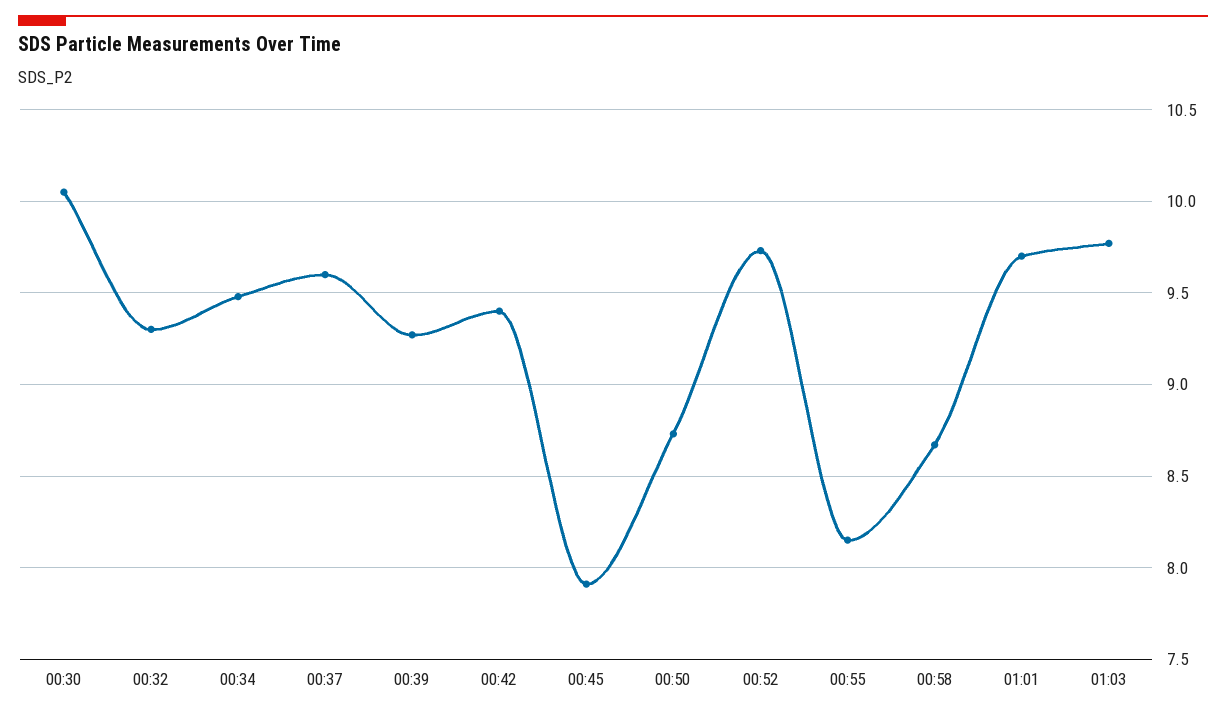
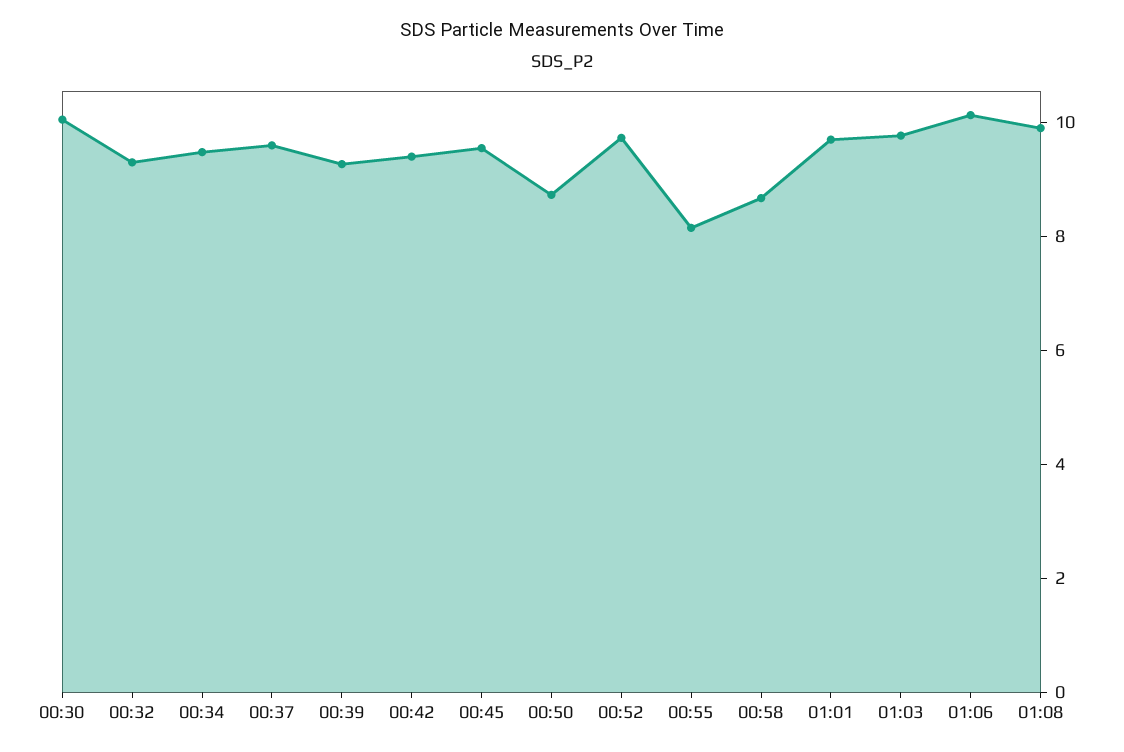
00:45: 7.9 -> 9.5
01:06: none -> 10
01:08: none -> 10

